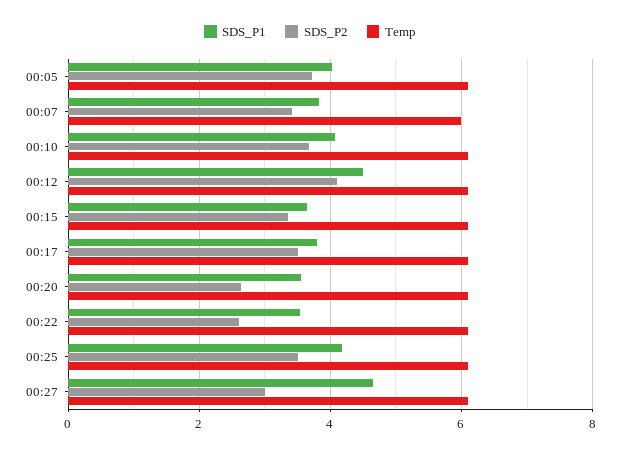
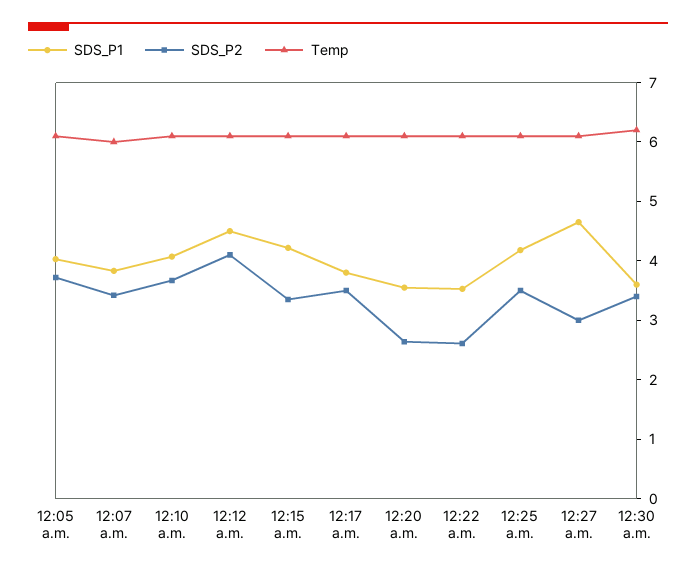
SDS_P1, 00:15: 3.6 -> 4.2
SDS_P1, 12:30 a.m.: none -> 3.6
SDS_P2, 12:30 a.m.: none -> 3.4
Temp, 12:30 a.m.: none -> 6.2

